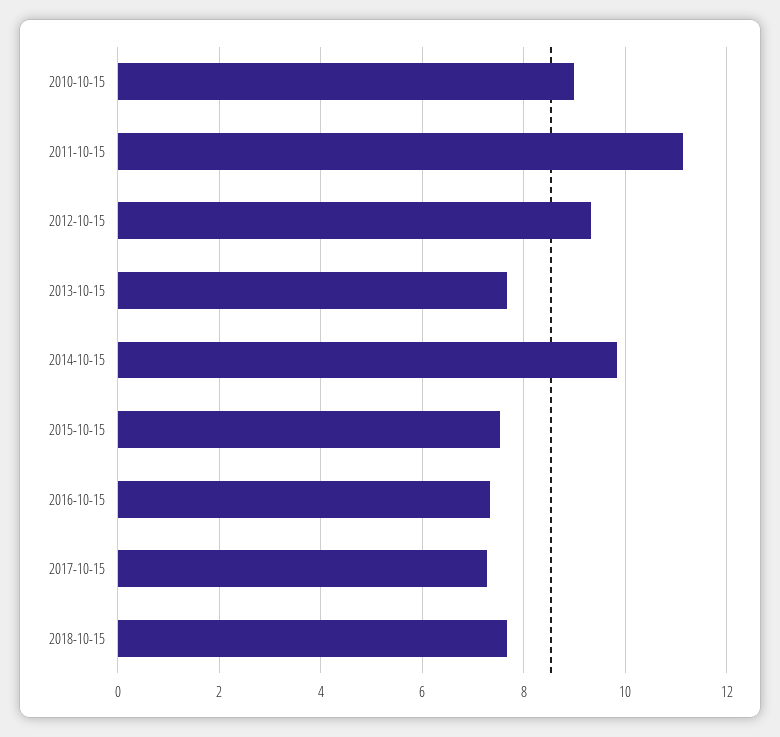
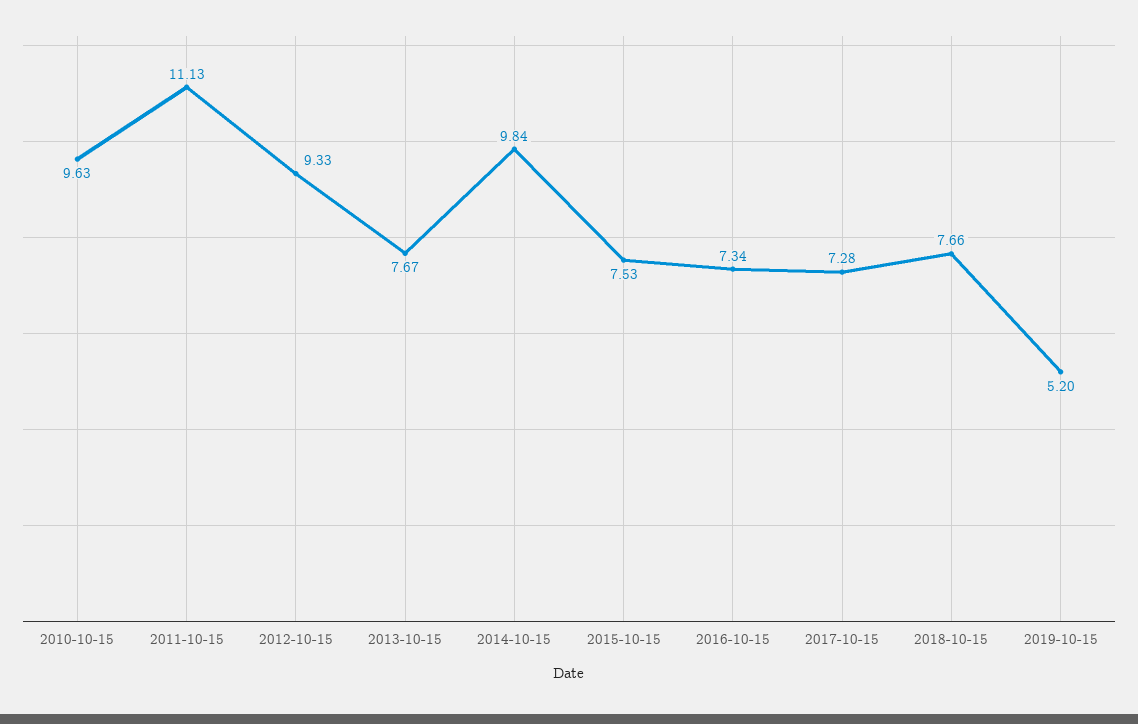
2010-10-15: 9 -> 9.63
2019-10-15: none -> 5.2

